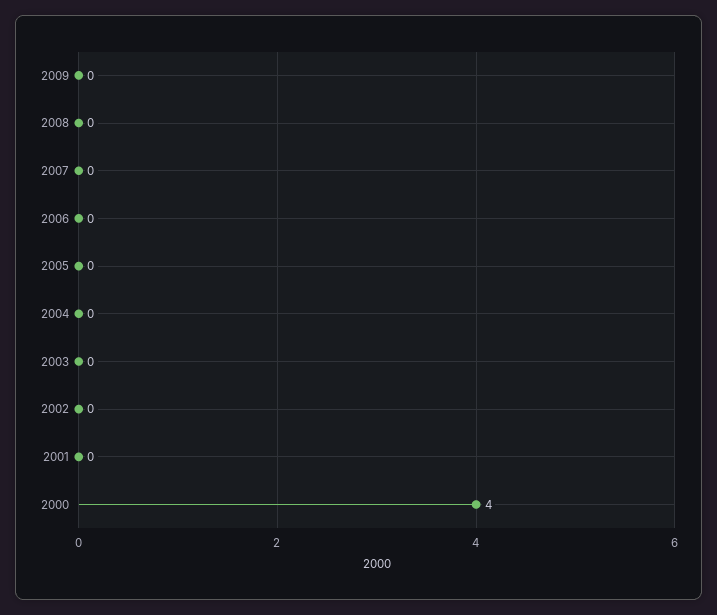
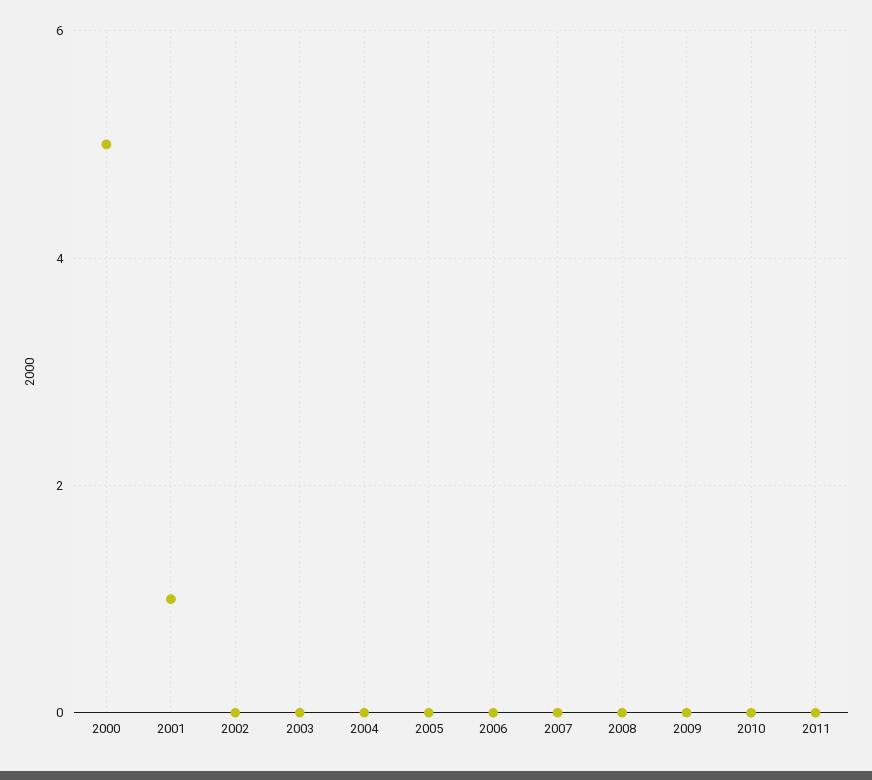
2001: 0 -> 1
2000: 4 -> 5
2010: none -> 0
2011: none -> 0

